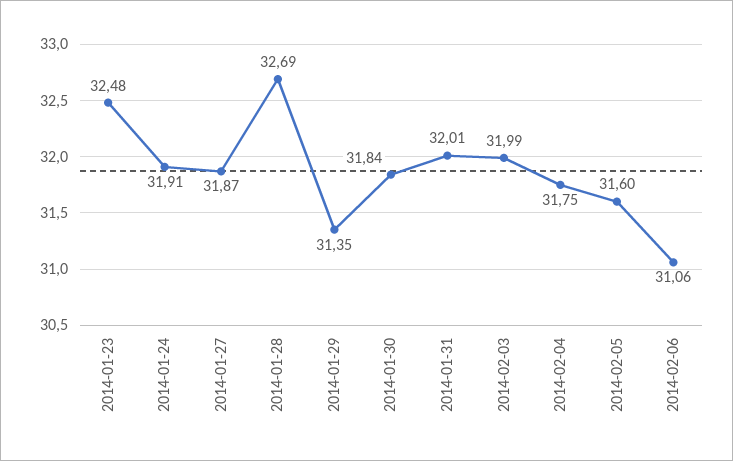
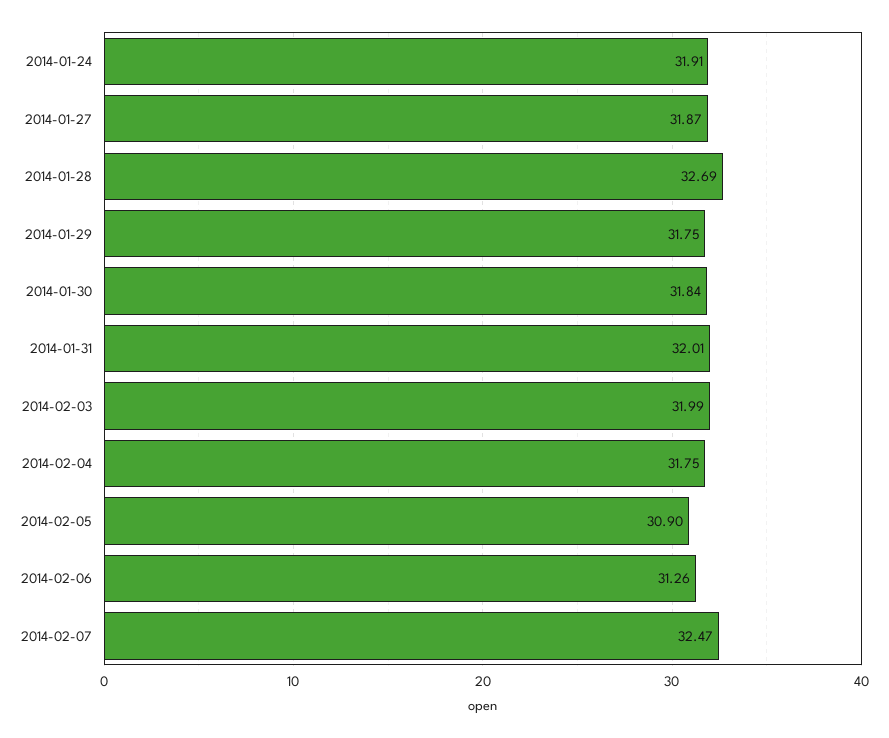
2014-01-23: 32.48 -> none
2014-01-29: 31.35 -> 31.75
2014-02-05: 31.6 -> 30.9
2014-02-06: 31.06 -> 31.26
2014-02-07: none -> 32.47

